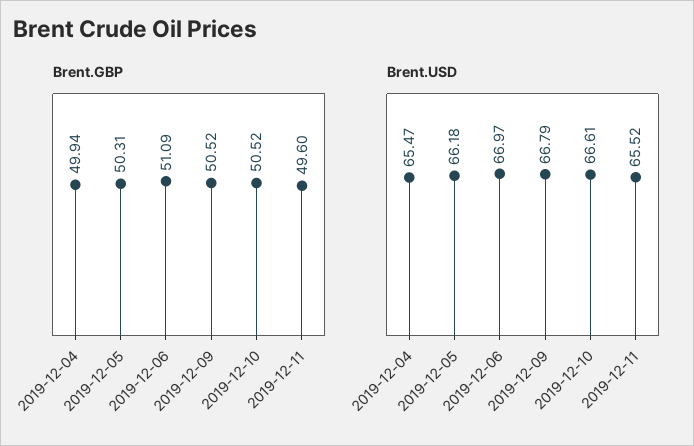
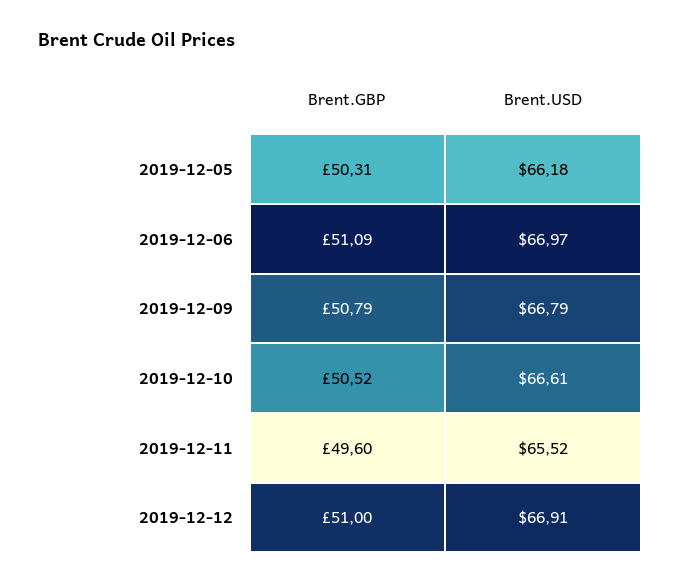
Brent.GBP, 2019-12-04: 49.94 -> none
Brent.GBP, 2019-12-09: 50.52 -> 50.79
Brent.USD, 2019-12-04: 65.47 -> none
Brent.GBP, 2019-12-12: none -> 51
Brent.USD, 2019-12-12: none -> 66.91

